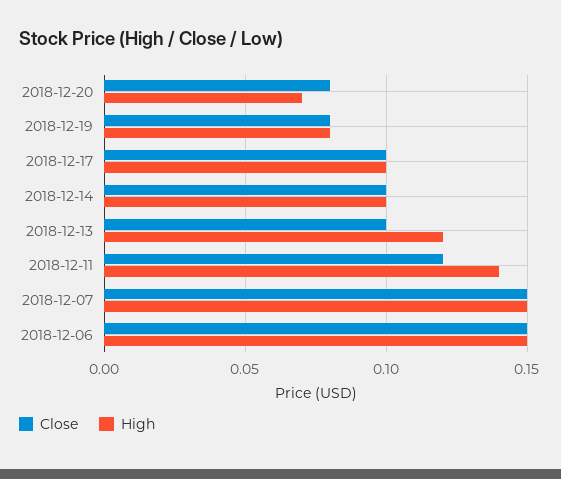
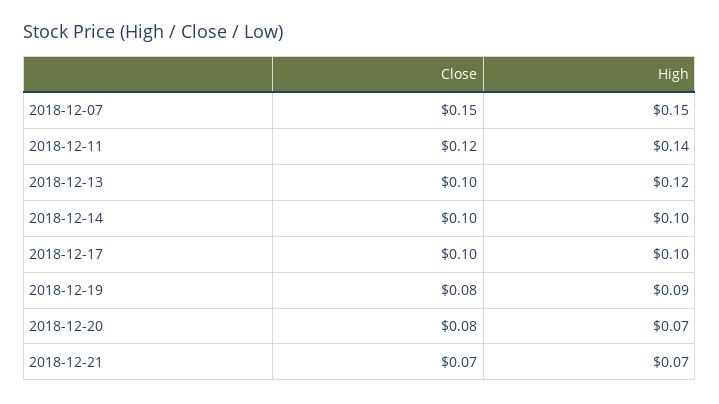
High, 2018-12-19: 0.08 -> 0.09
Close, 2018-12-06: 0.15 -> none
High, 2018-12-06: 0.15 -> none
Close, 2018-12-21: none -> 0.07
High, 2018-12-21: none -> 0.07

